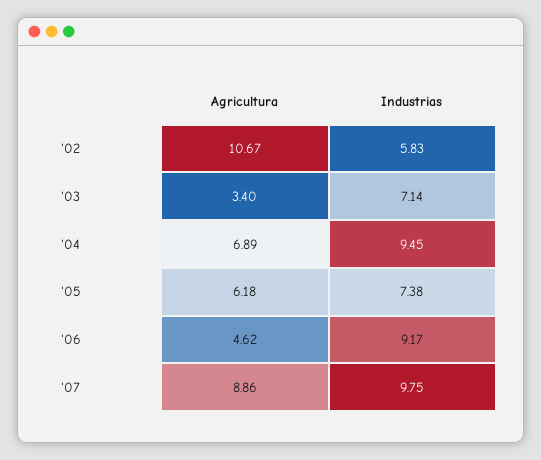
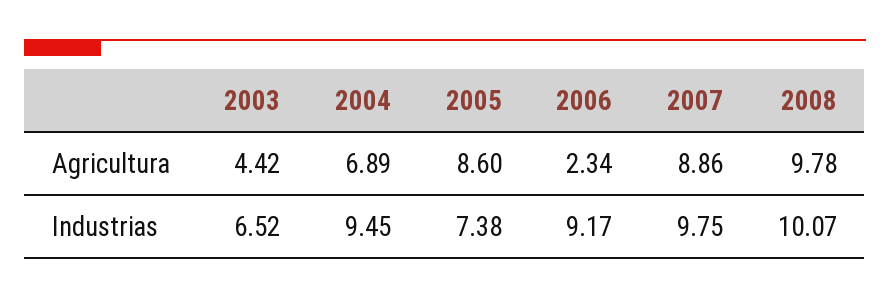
Agricultura, '02: 10.67 -> none
Industrias, '02: 5.83 -> none
Agricultura, '03: 3.4 -> 4.42
Industrias, '03: 7.14 -> 6.52
Agricultura, '05: 6.18 -> 8.6
Agricultura, '06: 4.62 -> 2.34
Agricultura, 2008: none -> 9.78
Industrias, 2008: none -> 10.07

